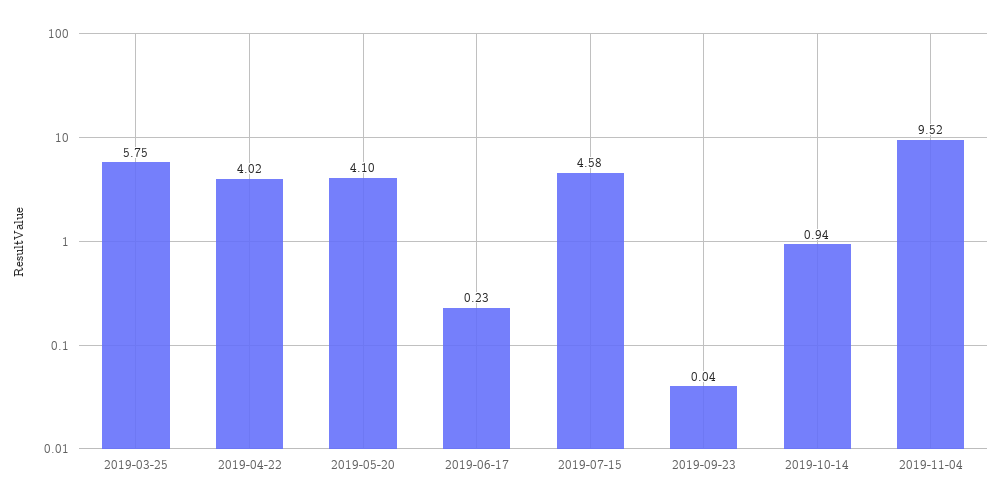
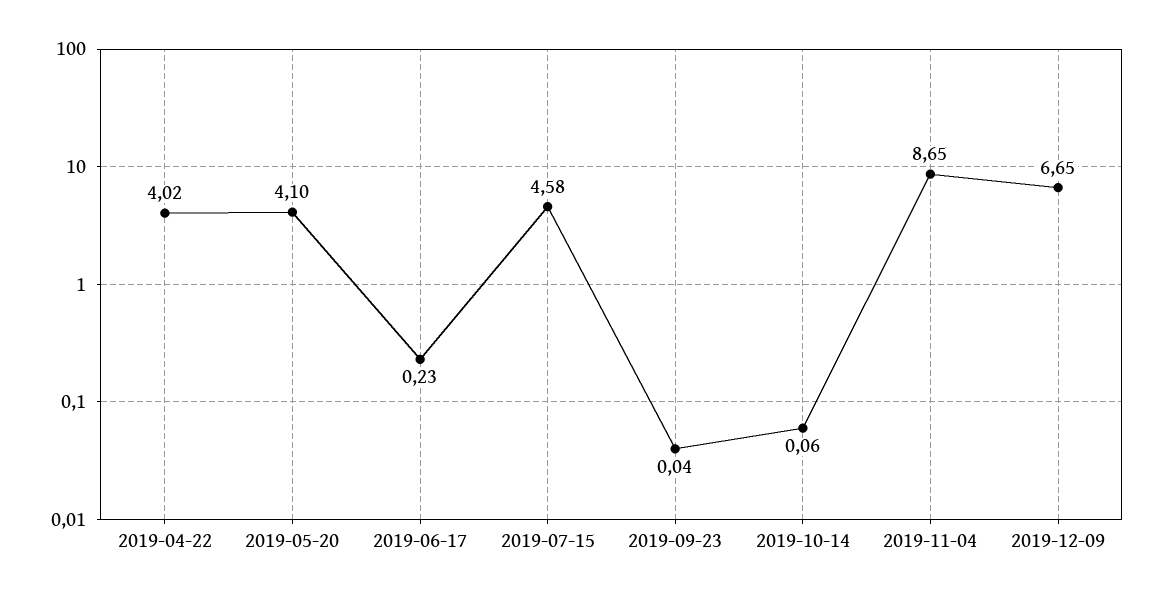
2019-03-25: 5.75 -> none
2019-10-14: 0.94 -> 0.06
2019-11-04: 9.52 -> 8.65
2019-12-09: none -> 6.65

